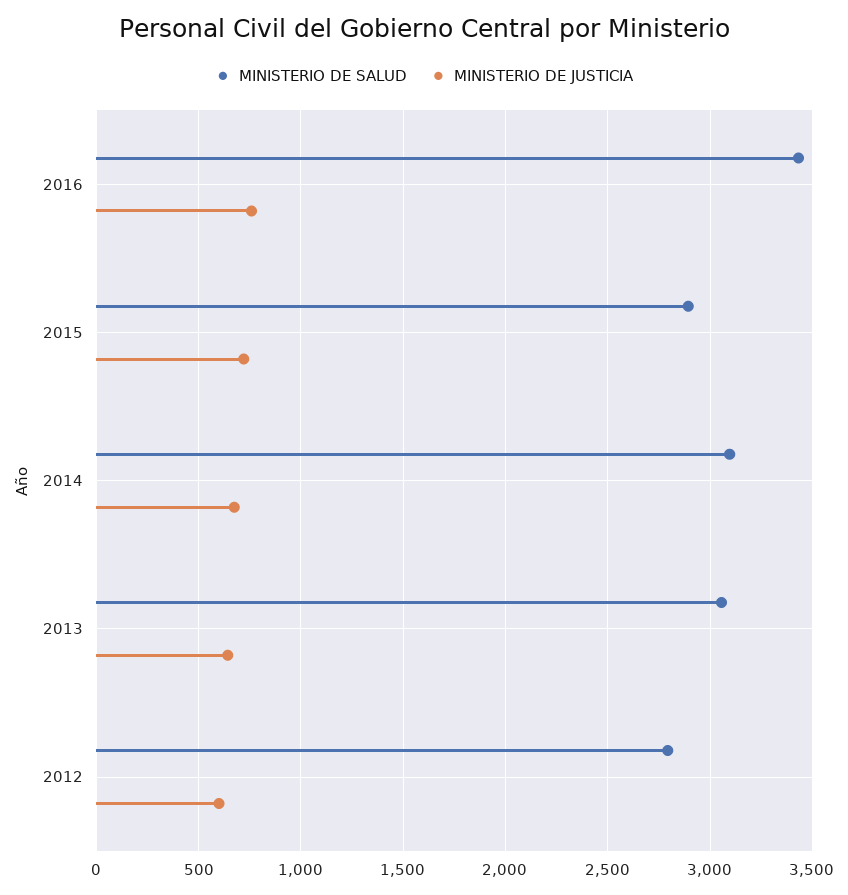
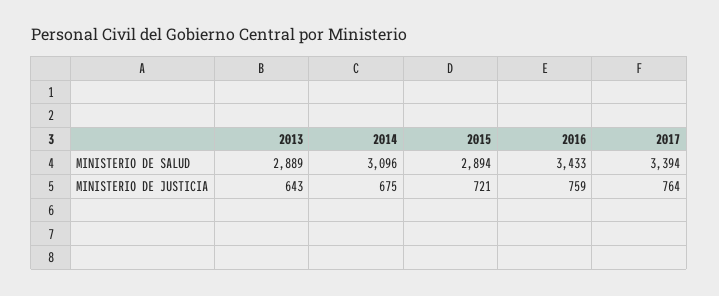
MINISTERIO DE SALUD, 2013: 3050 -> 2889
MINISTERIO DE SALUD, 2012: 2800 -> none
MINISTERIO DE JUSTICIA, 2012: 600 -> none
MINISTERIO DE SALUD, 2017: none -> 3394
MINISTERIO DE JUSTICIA, 2017: none -> 764

